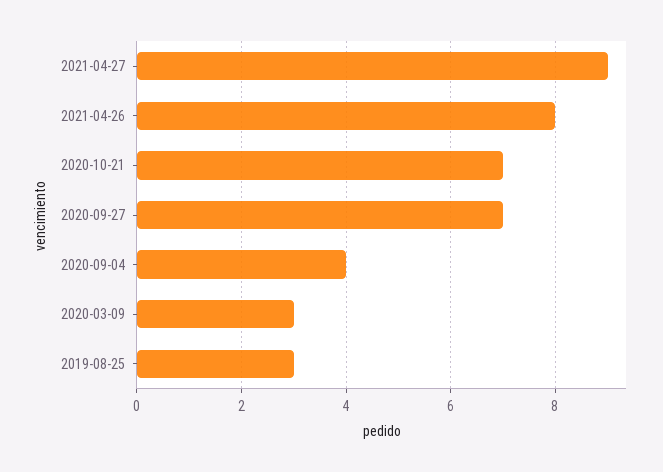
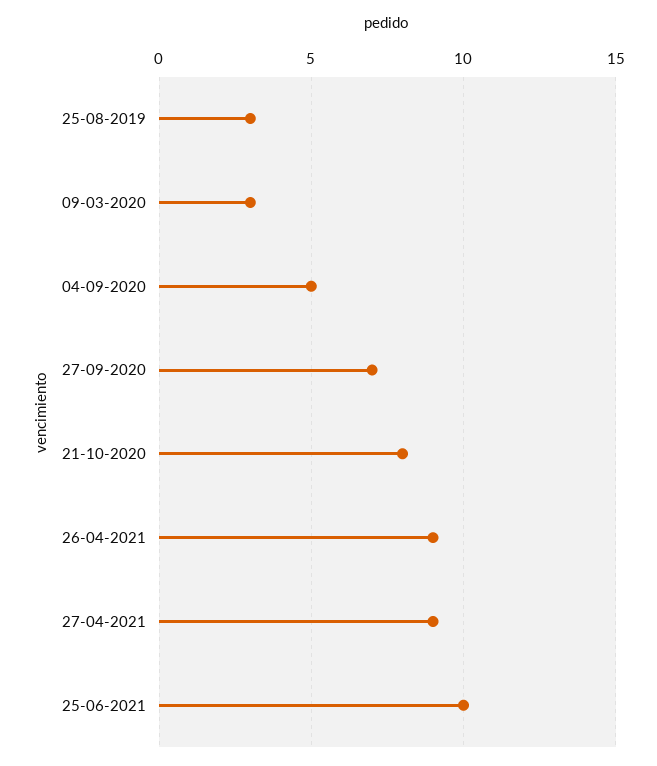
2021-04-26: 8 -> 9
2020-10-21: 7 -> 8
2020-09-04: 4 -> 5
25-06-2021: none -> 10

